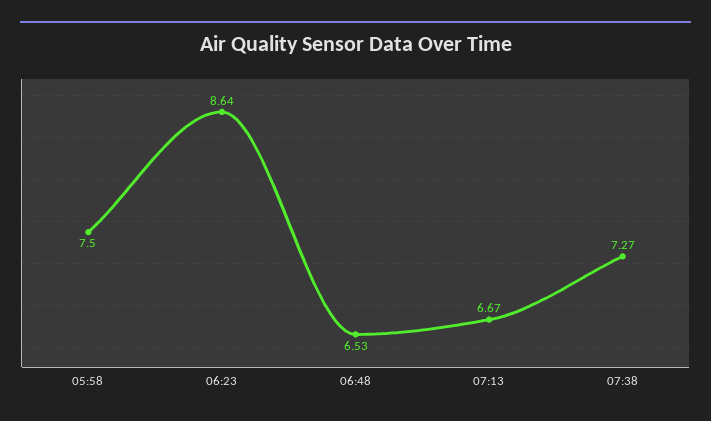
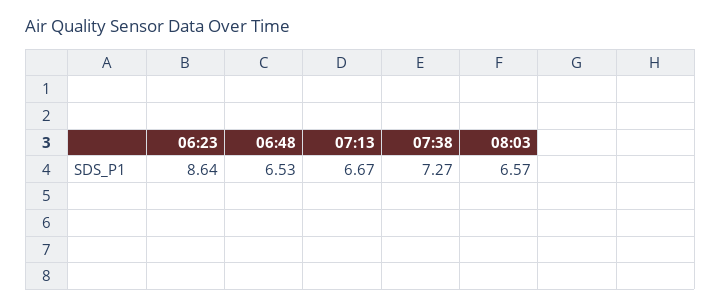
05:58: 7.5 -> none
08:03: none -> 6.57

